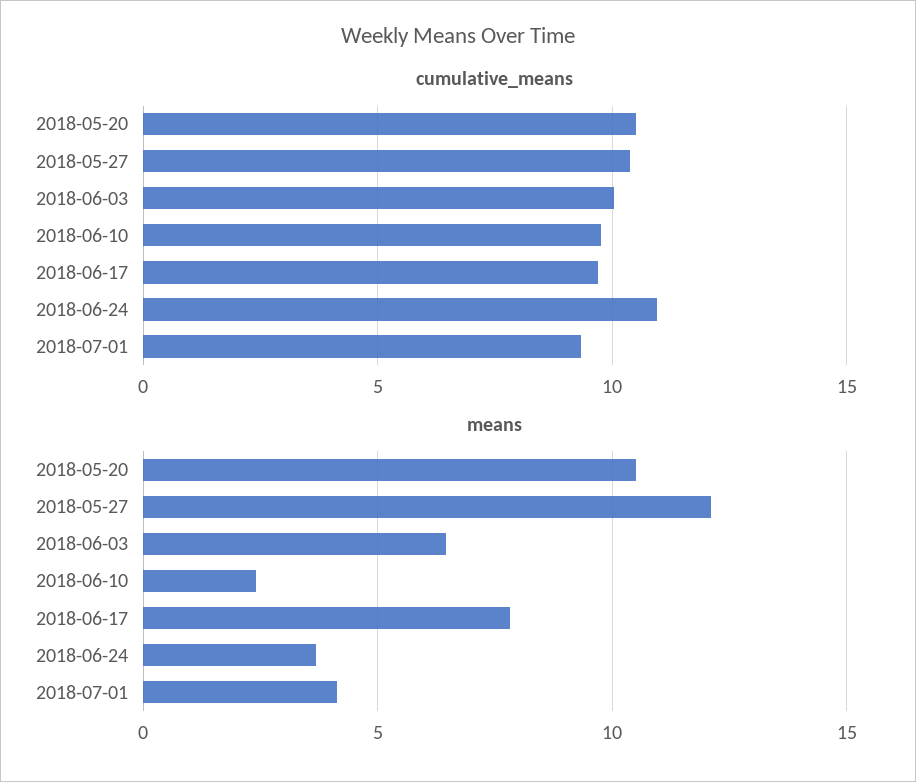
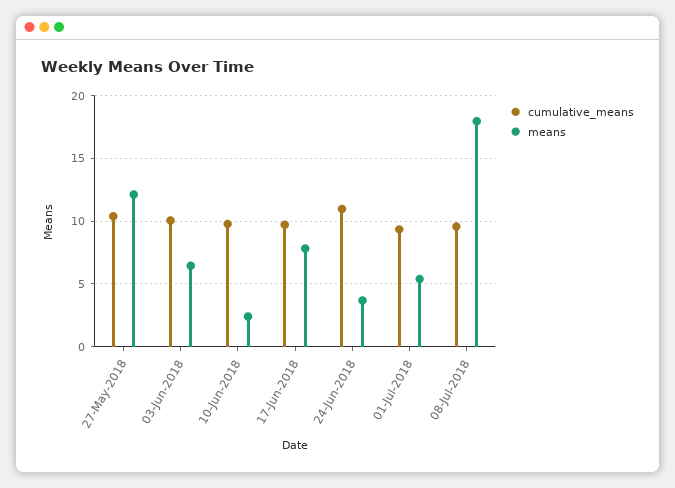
cumulative_means, 2018-05-20: 10.5 -> none
means, 2018-05-20: 10.5 -> none
means, 2018-07-01: 4 -> 5.5
cumulative_means, 08-Jul-2018: none -> 9.5
means, 08-Jul-2018: none -> 18

